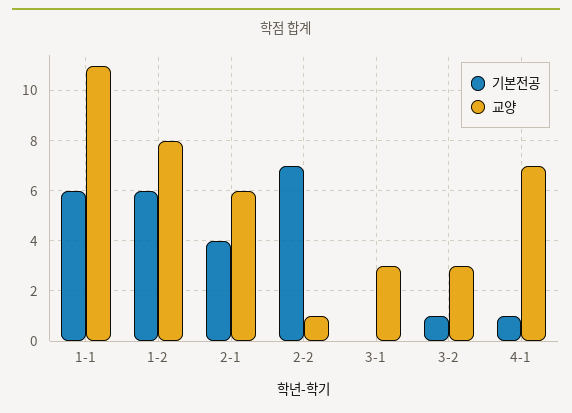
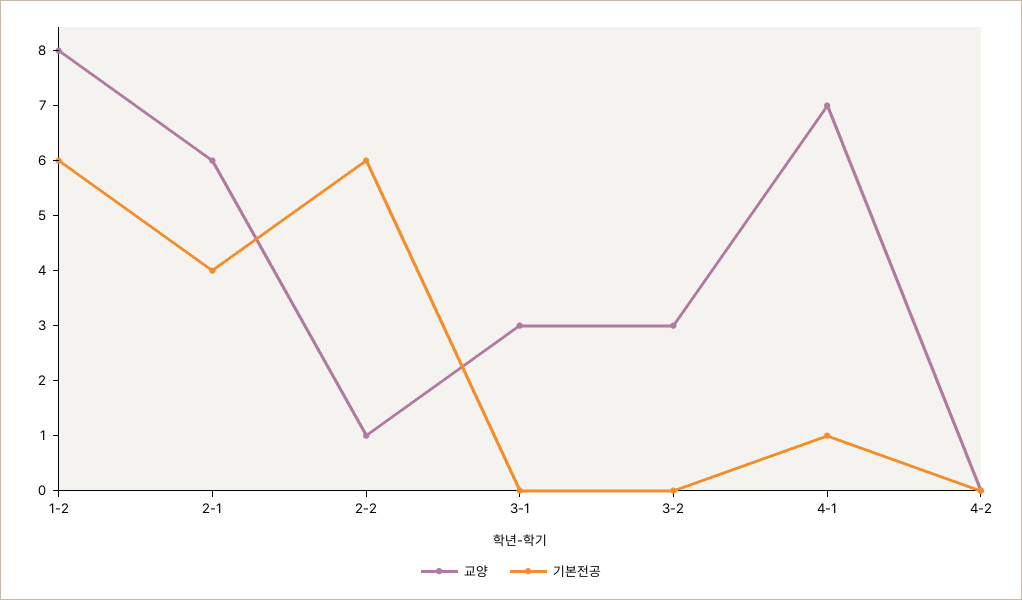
기본전공, 1-1: 6 -> none
교양, 1-1: 11 -> none
기본전공, 2-2: 7 -> 6
기본전공, 3-2: 1 -> 0
교양, 4-2: none -> 0
기본전공, 4-2: none -> 0

